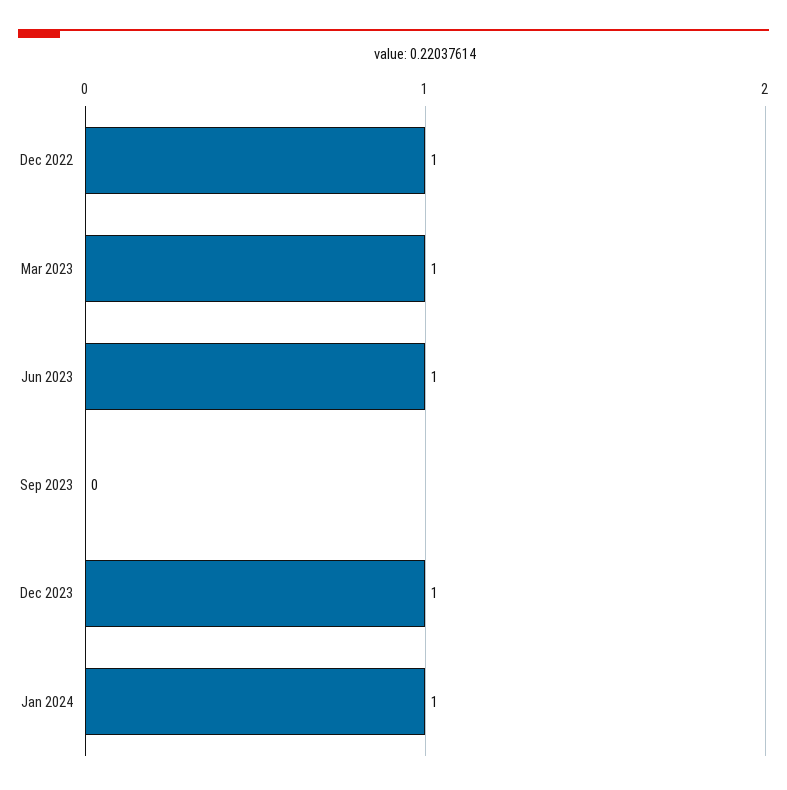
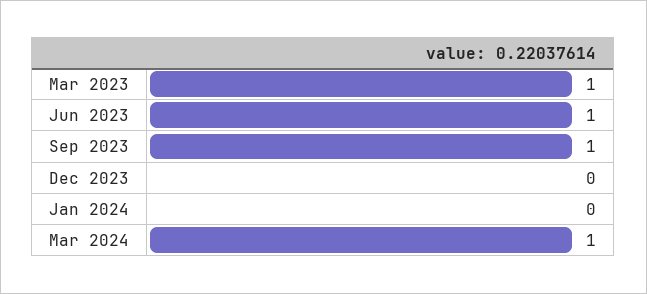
Dec 2022: 1 -> none
Sep 2023: 0 -> 1
Dec 2023: 1 -> 0
Jan 2024: 1 -> 0
Mar 2024: none -> 1

